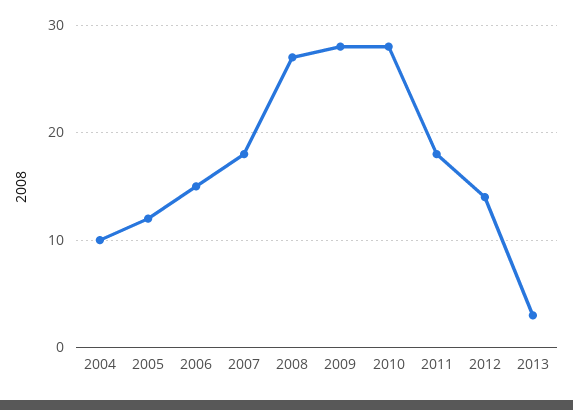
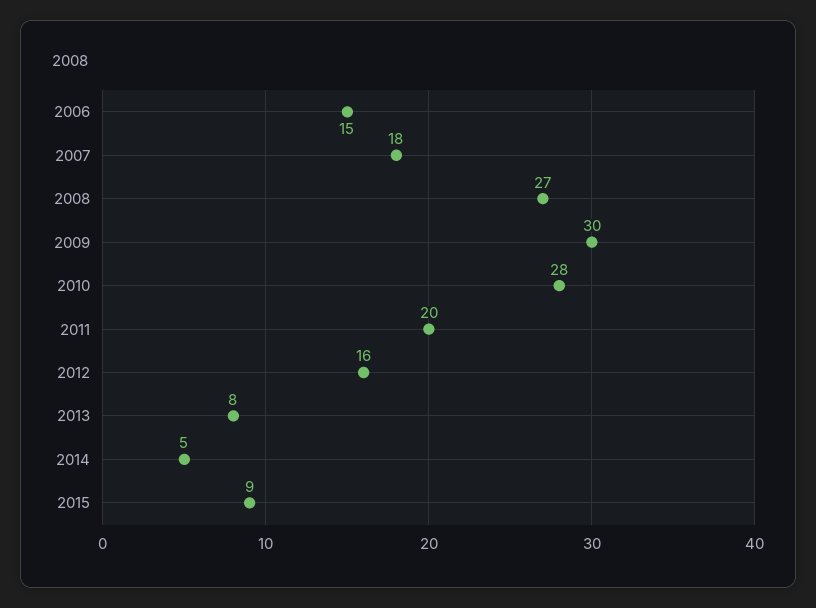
2004: 10 -> none
2005: 12 -> none
2009: 28 -> 30
2011: 18 -> 20
2012: 14 -> 16
2013: 3 -> 8
2014: none -> 5
2015: none -> 9

